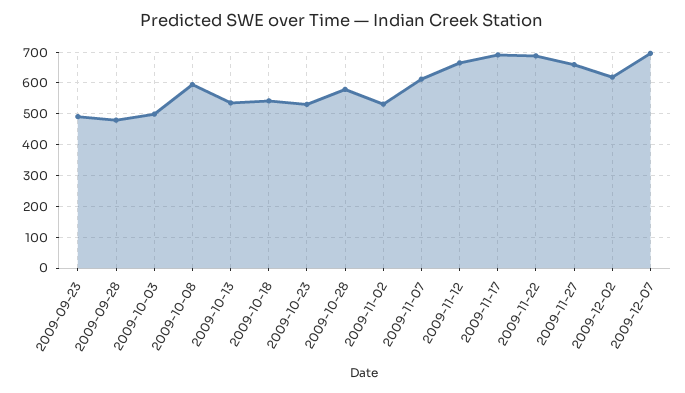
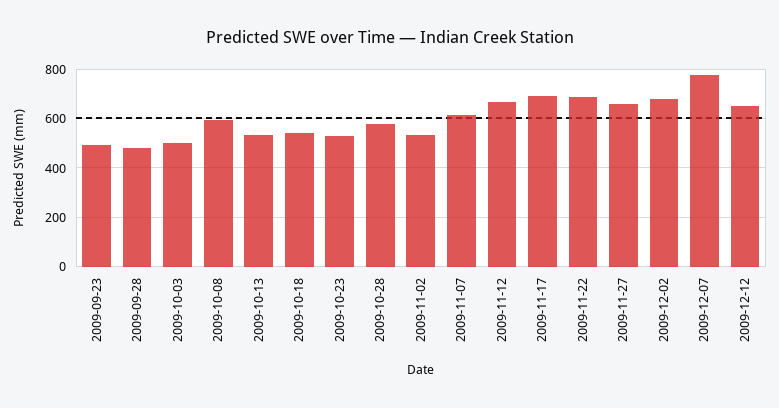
2009-12-02: 620 -> 675
2009-12-07: 700 -> 775
2009-12-12: none -> 650

